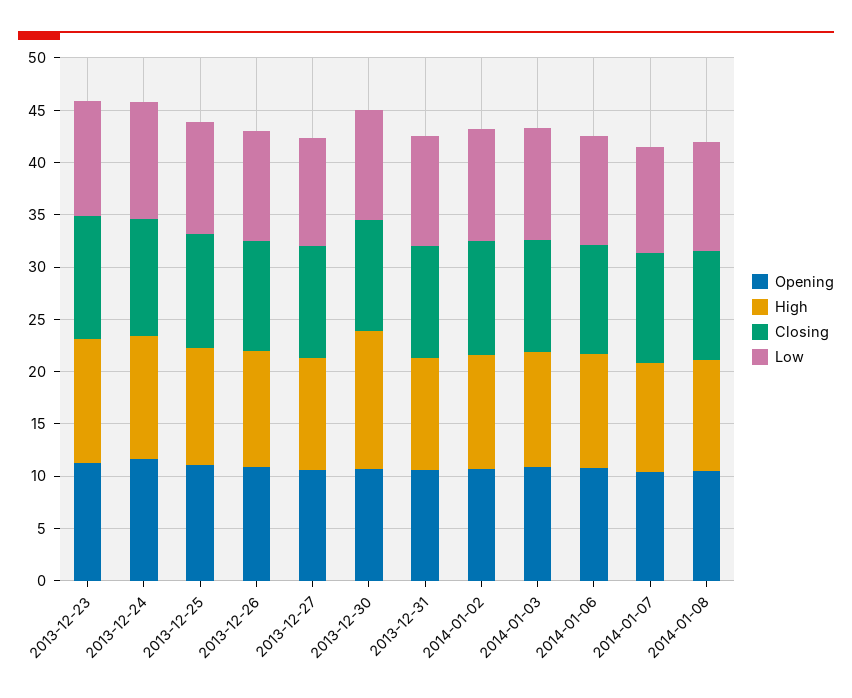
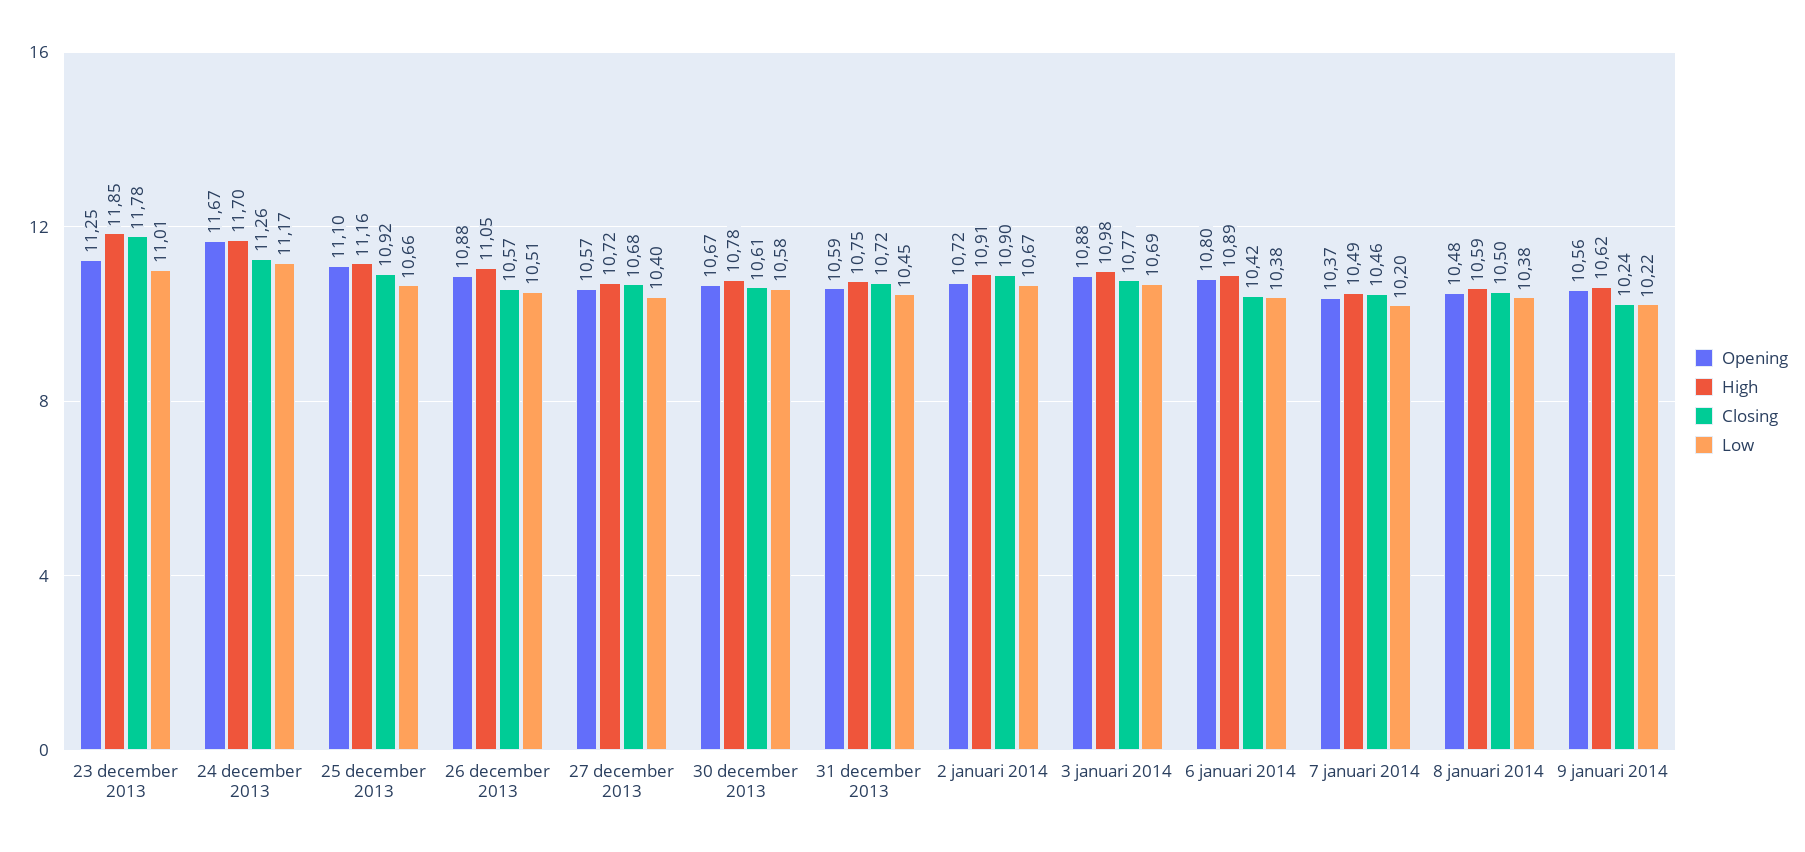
High, 2013-12-30: 13 -> 10.78
Opening, 9 januari 2014: none -> 10.56
High, 9 januari 2014: none -> 10.62
Closing, 9 januari 2014: none -> 10.24
Low, 9 januari 2014: none -> 10.22

